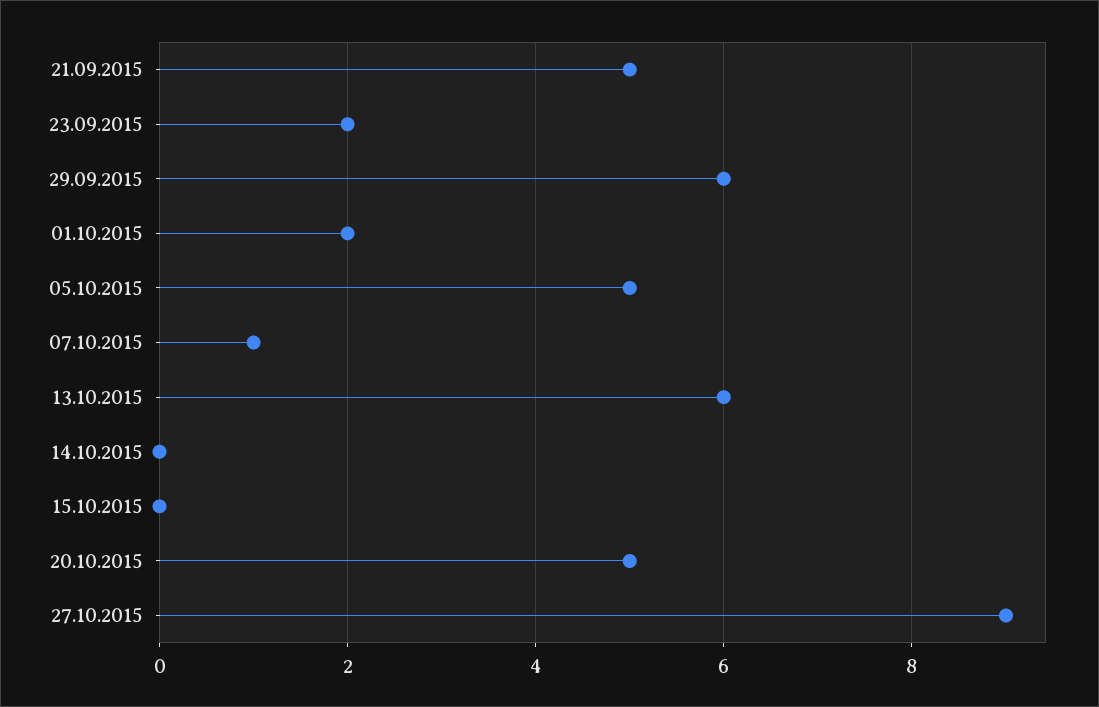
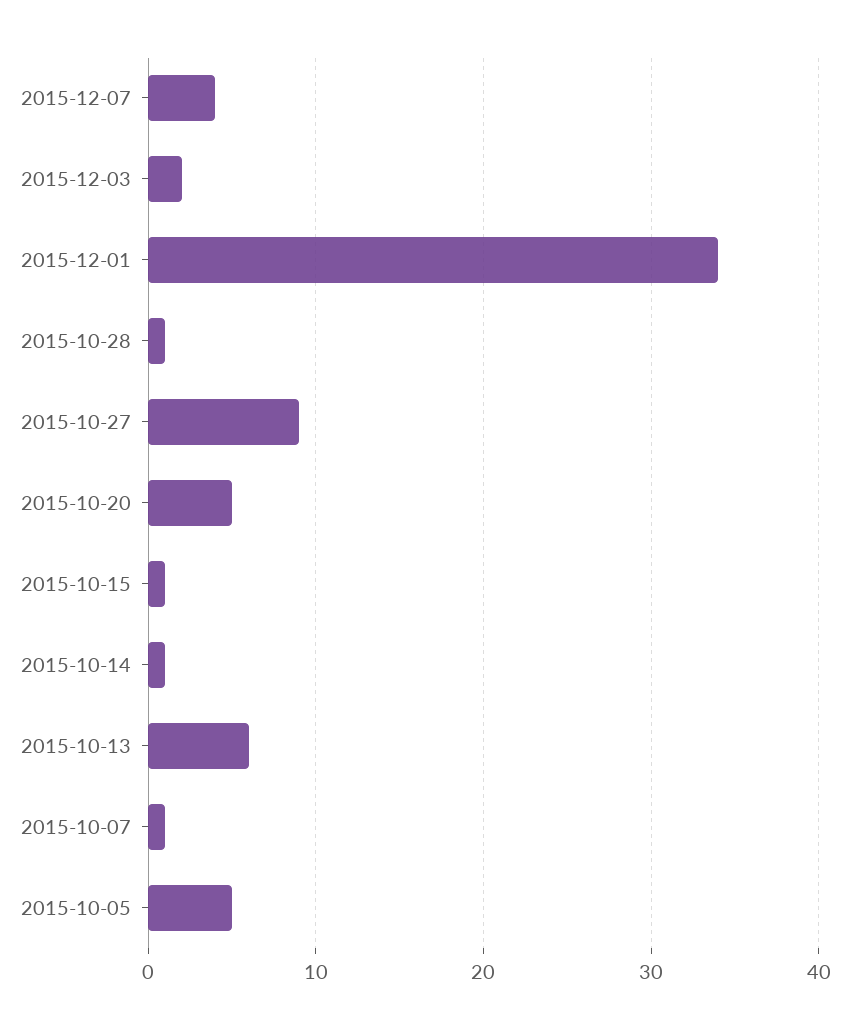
21.09.2015: 5 -> none
23.09.2015: 2 -> none
29.09.2015: 6 -> none
01.10.2015: 2 -> none
14.10.2015: 0 -> 1
15.10.2015: 0 -> 1
2015-12-07: none -> 4
2015-12-03: none -> 2
2015-12-01: none -> 34
2015-10-28: none -> 1

